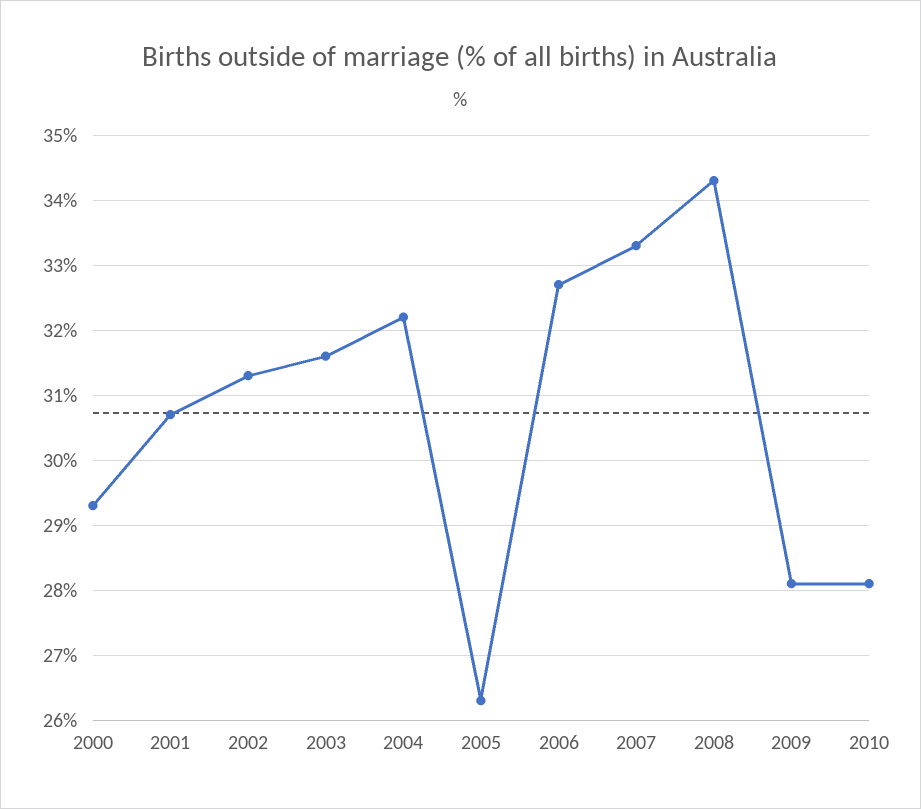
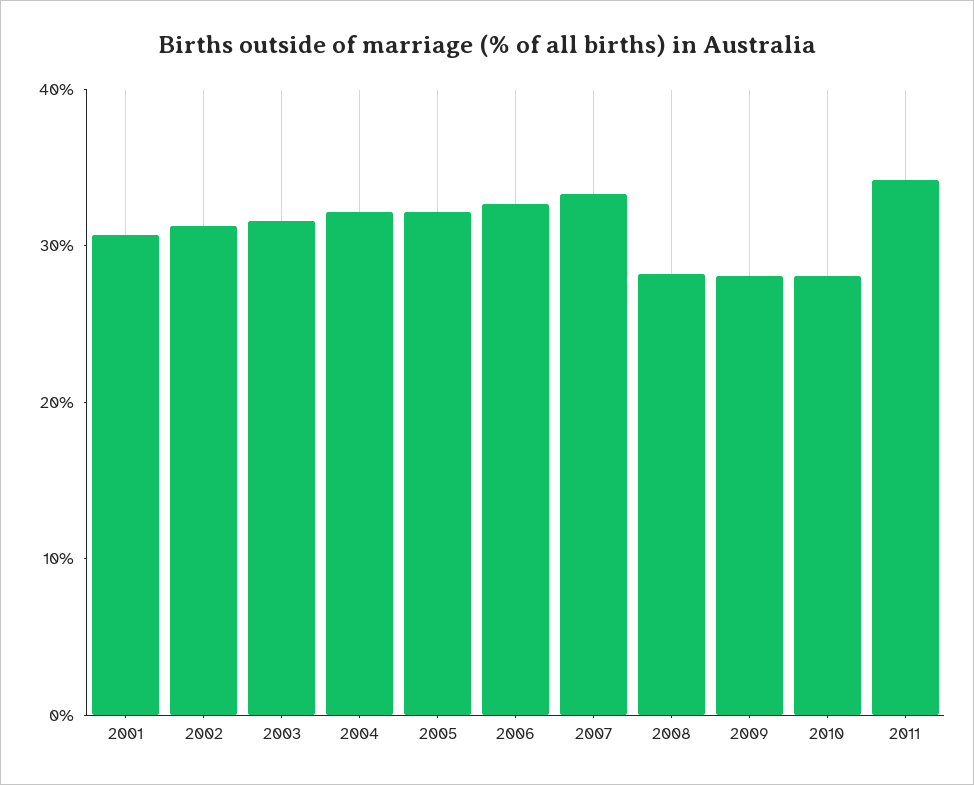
2000: 29.3 -> none
2005: 26.3 -> 32
2008: 34.3 -> 28
2011: none -> 34

